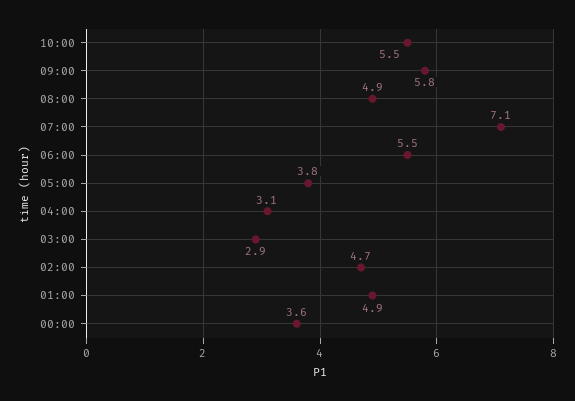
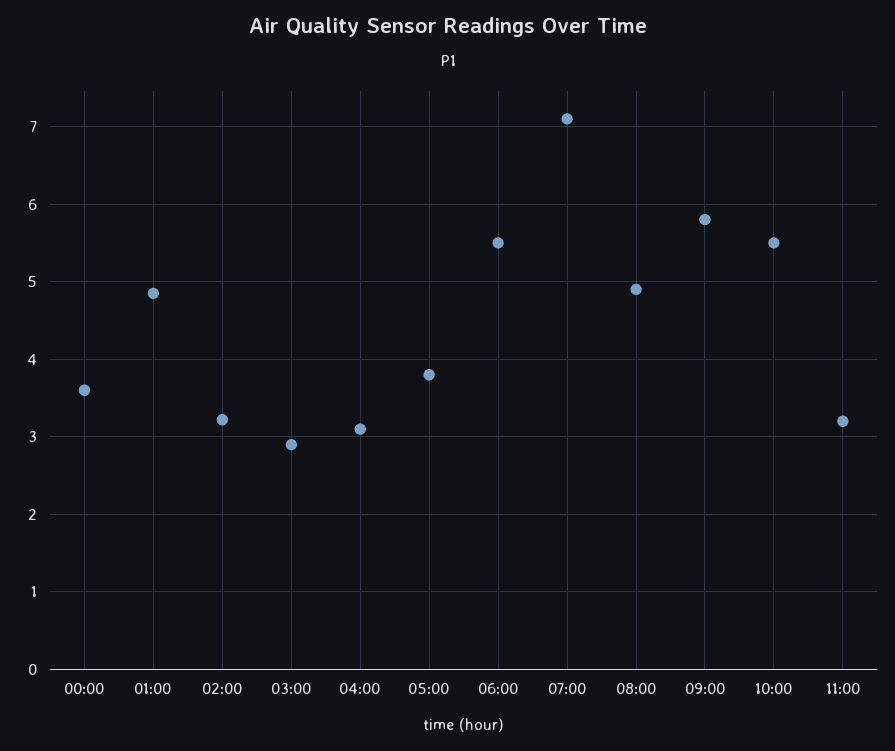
02:00: 4.7 -> 3.2
11:00: none -> 3.2

